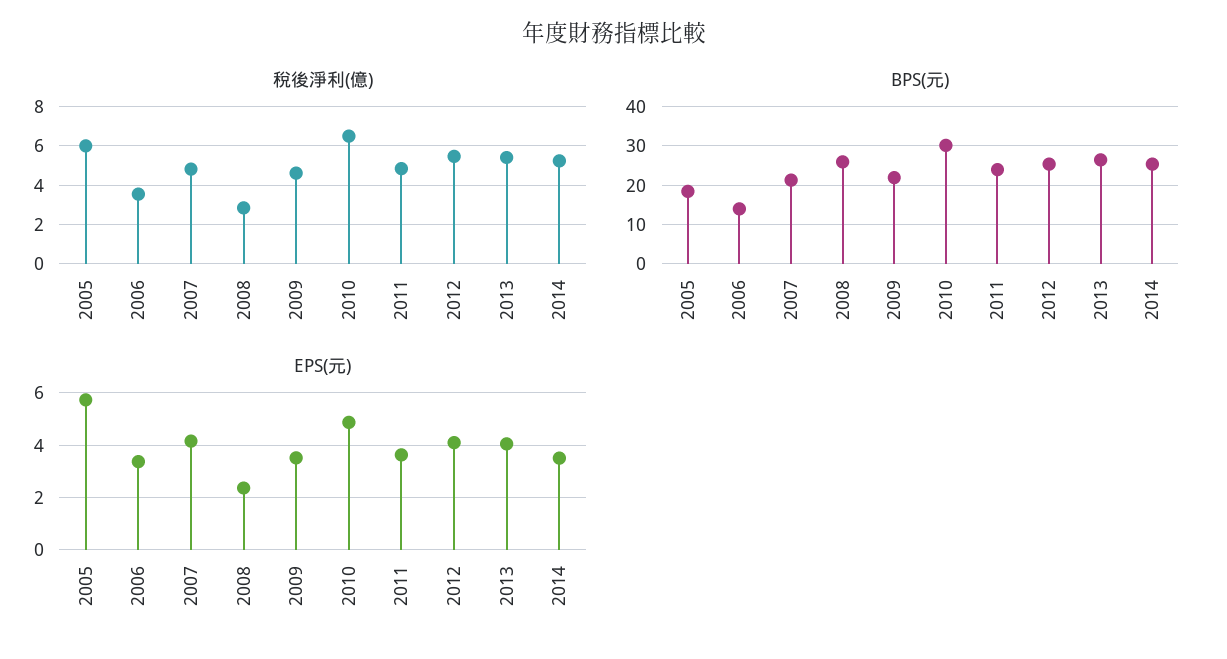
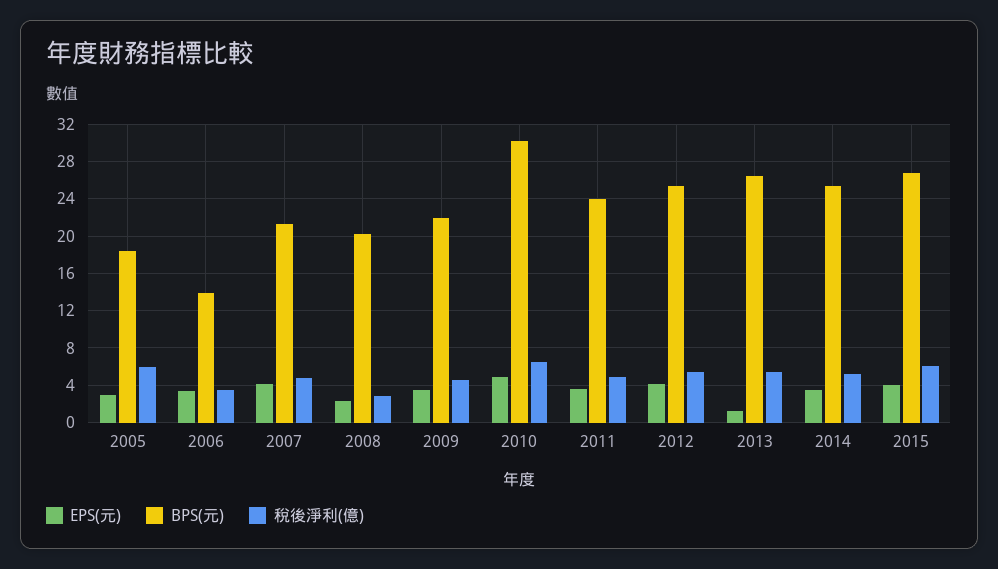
BPS(元), 2008: 26 -> 20
EPS(元), 2005: 5.75 -> 3
EPS(元), 2013: 4 -> 1
EPS(元), 2015: none -> 4
BPS(元), 2015: none -> 27
稅後淨利(億), 2015: none -> 6

